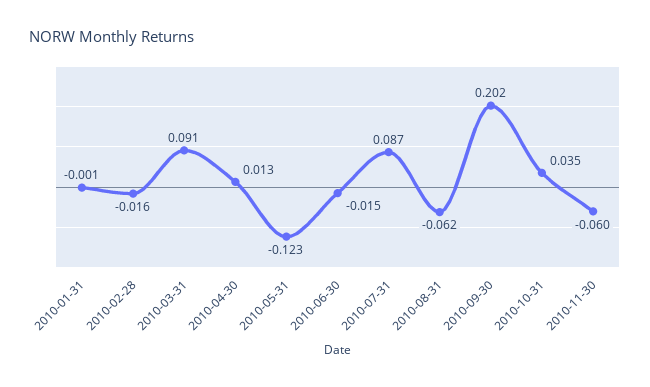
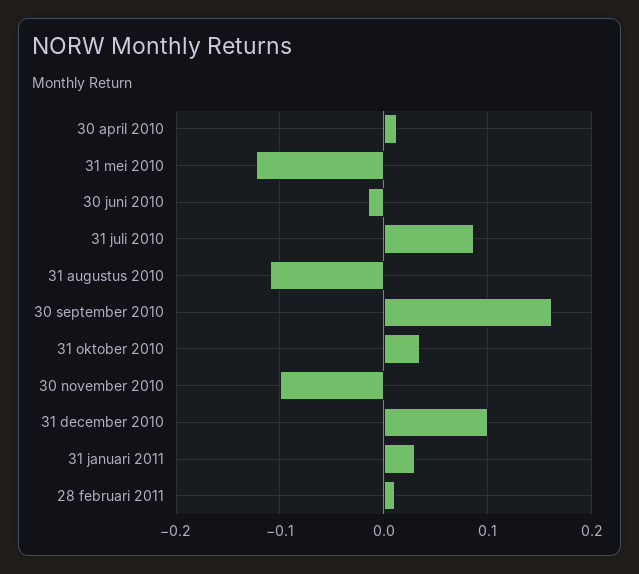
2010-01-31: -0.001 -> none
2010-02-28: -0.016 -> none
2010-03-31: 0.091 -> none
2010-08-31: -0.062 -> -0.11
2010-09-30: 0.202 -> 0.16
2010-11-30: -0.06 -> -0.1
31 december 2010: none -> 0.1
31 januari 2011: none -> 0.03
28 februari 2011: none -> 0.01

